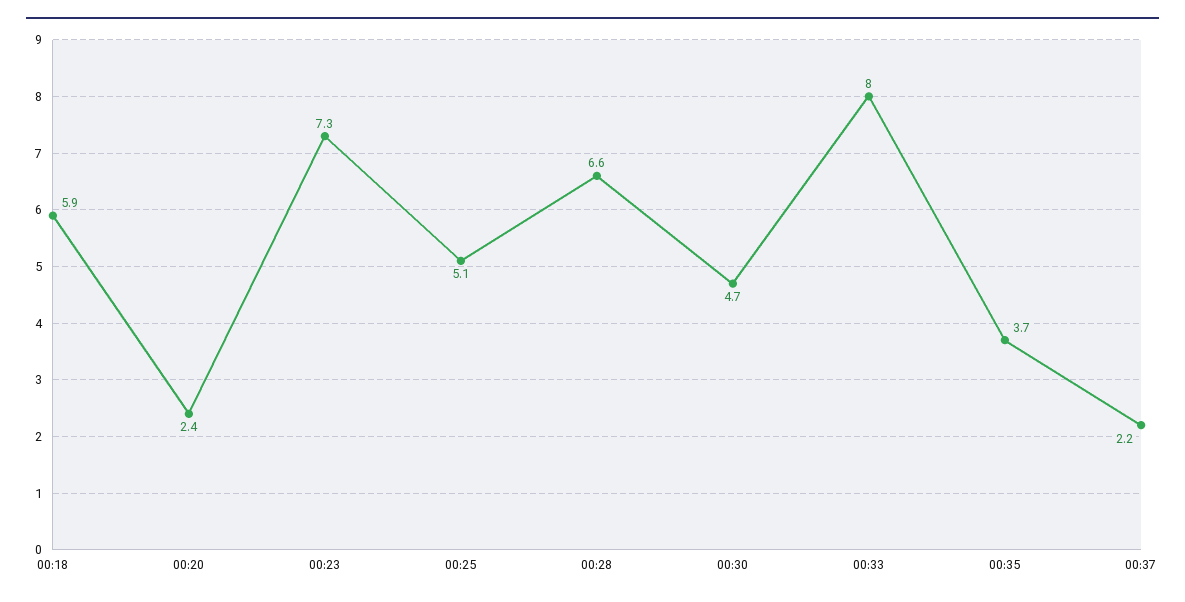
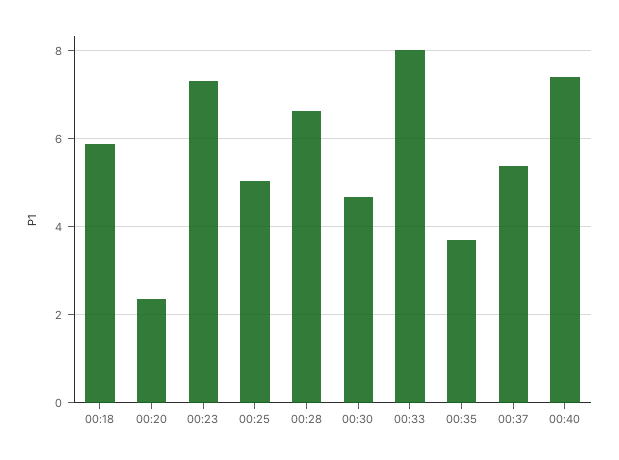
00:37: 2.2 -> 5.4
00:40: none -> 7.4

